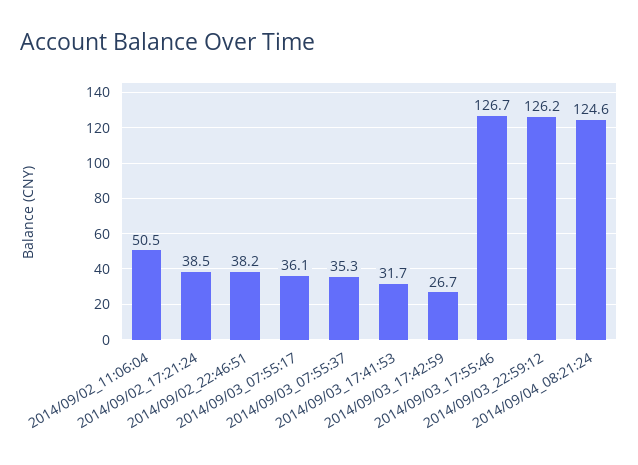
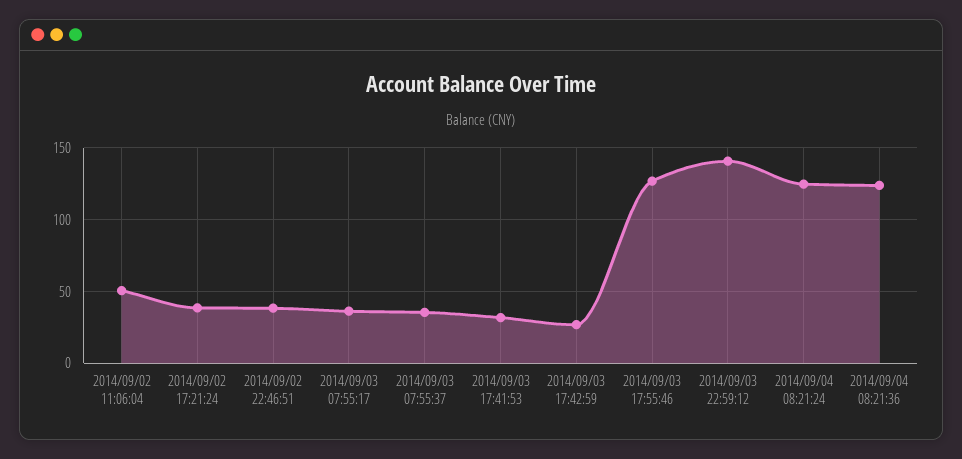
2014/09/03_22:59:12: 126.2 -> 140
2014/09/04 08:21:36: none -> 125

